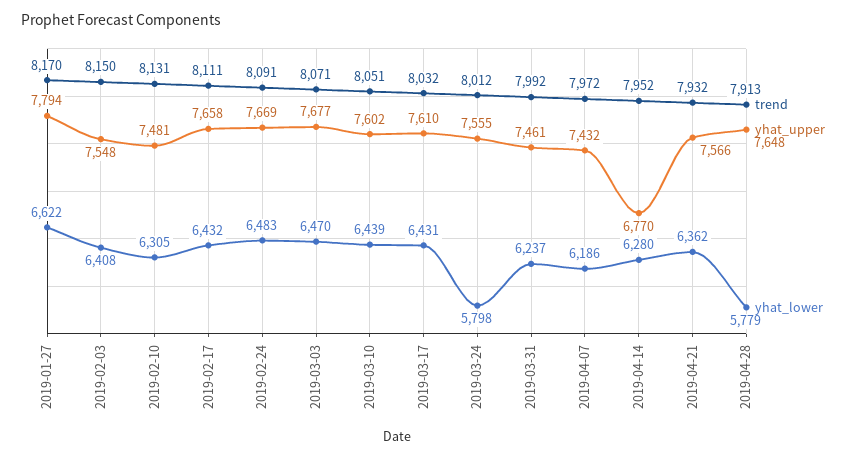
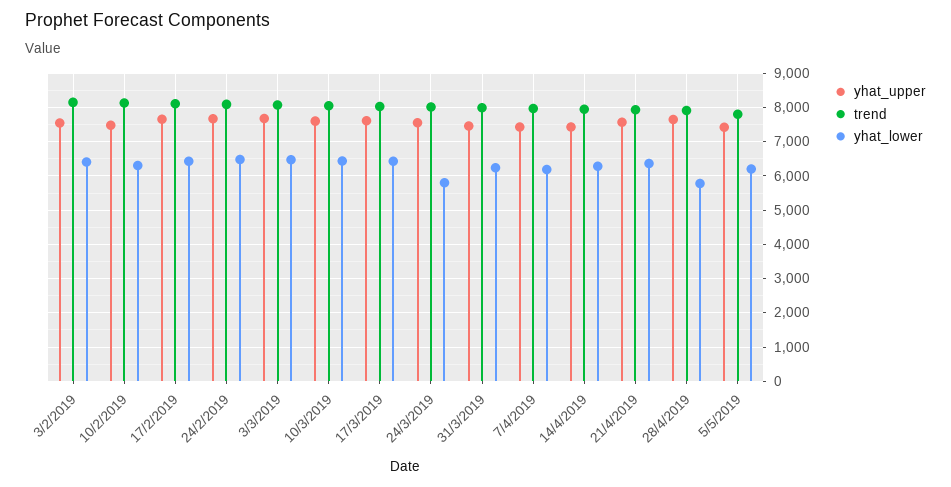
trend, 2019-01-27: 8170 -> none
yhat_upper, 2019-01-27: 7794 -> none
yhat_lower, 2019-01-27: 6622 -> none
yhat_upper, 2019-04-14: 6770 -> 7400
yhat_upper, 5/5/2019: none -> 7400
trend, 5/5/2019: none -> 7800
yhat_lower, 5/5/2019: none -> 6200

